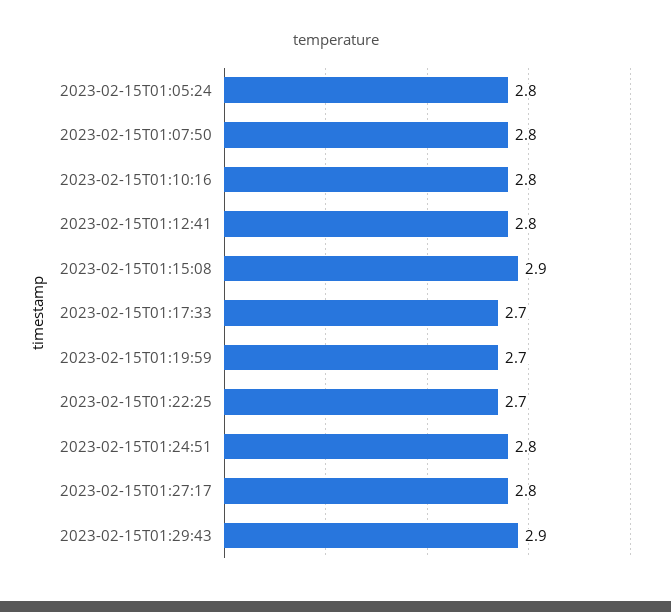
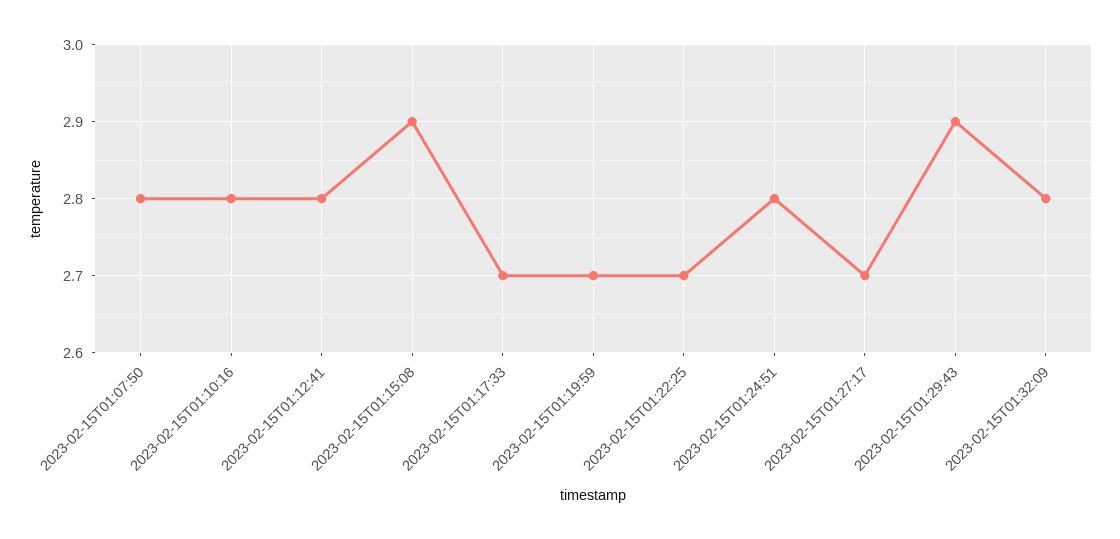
2023-02-15T01:05:24: 2.8 -> none
2023-02-15T01:27:17: 2.8 -> 2.7
2023-02-15T01:32:09: none -> 2.8

